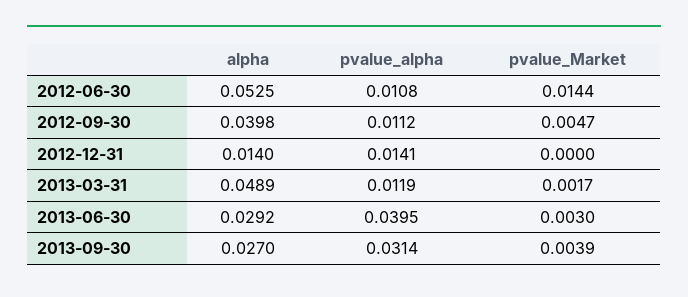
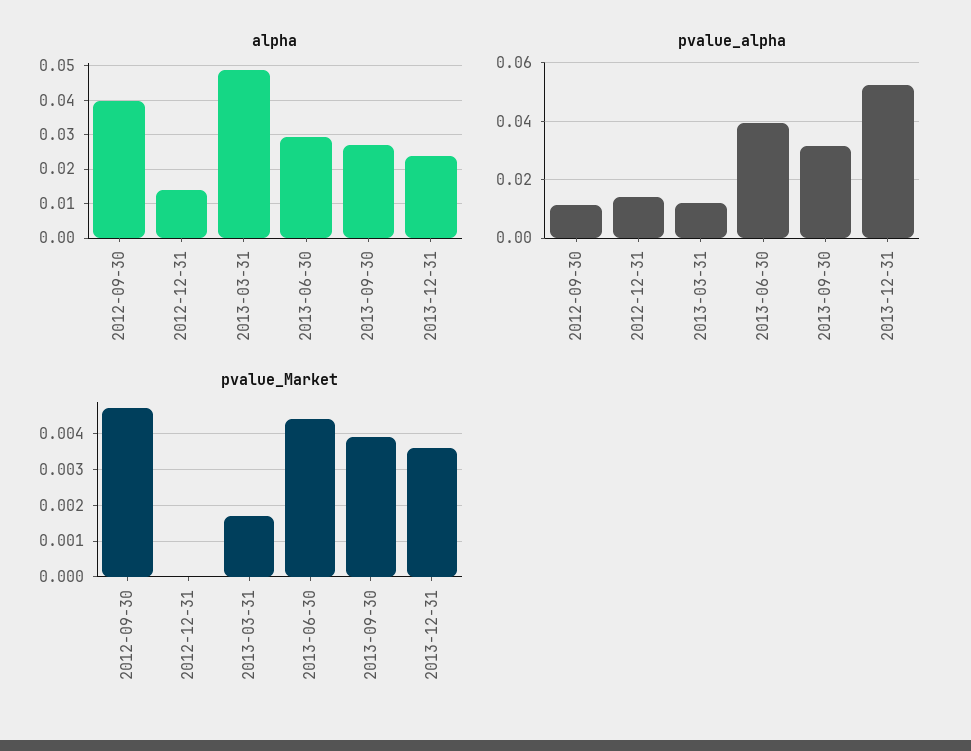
alpha, 2012-06-30: 0.0525 -> none
pvalue_alpha, 2012-06-30: 0.0108 -> none
pvalue_Market, 2012-06-30: 0.0144 -> none
pvalue_Market, 2013-06-30: 0.003 -> 0.0045
alpha, 2013-12-31: none -> 0.024
pvalue_alpha, 2013-12-31: none -> 0.0525
pvalue_Market, 2013-12-31: none -> 0.0035

